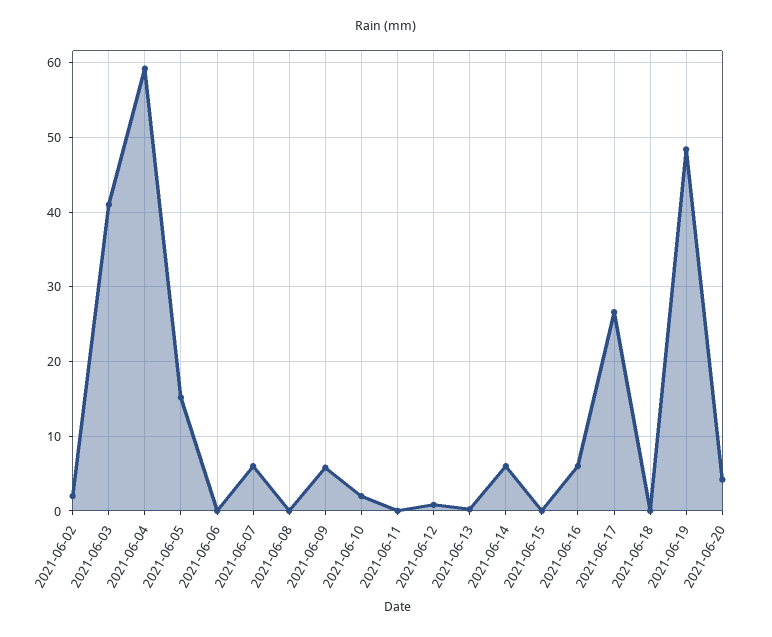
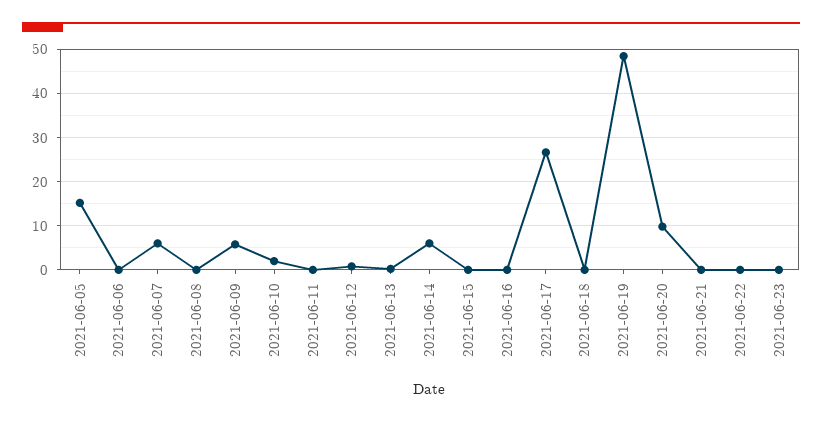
2021-06-02: 2 -> none
2021-06-03: 41 -> none
2021-06-04: 59 -> none
2021-06-16: 6 -> 0
2021-06-20: 4 -> 10
2021-06-21: none -> 0
2021-06-22: none -> 0
2021-06-23: none -> 0

